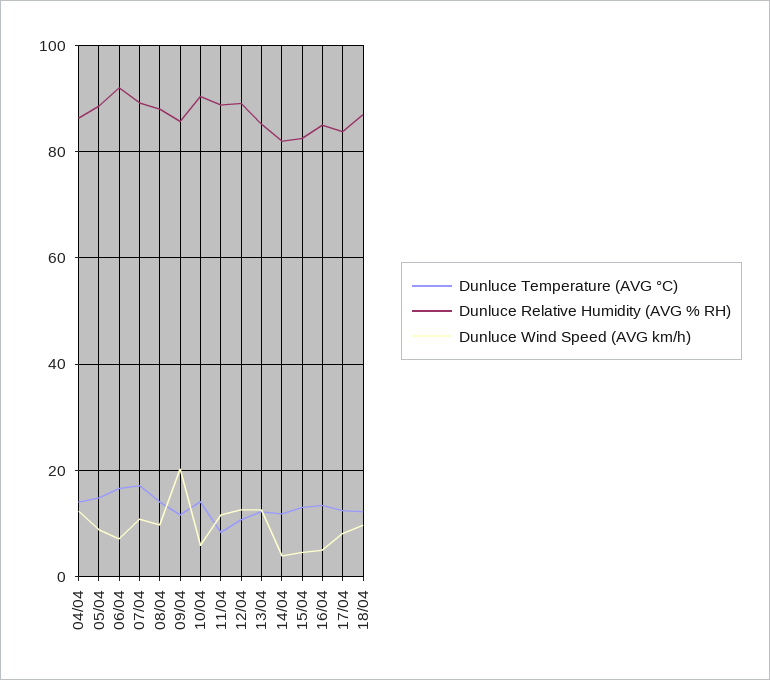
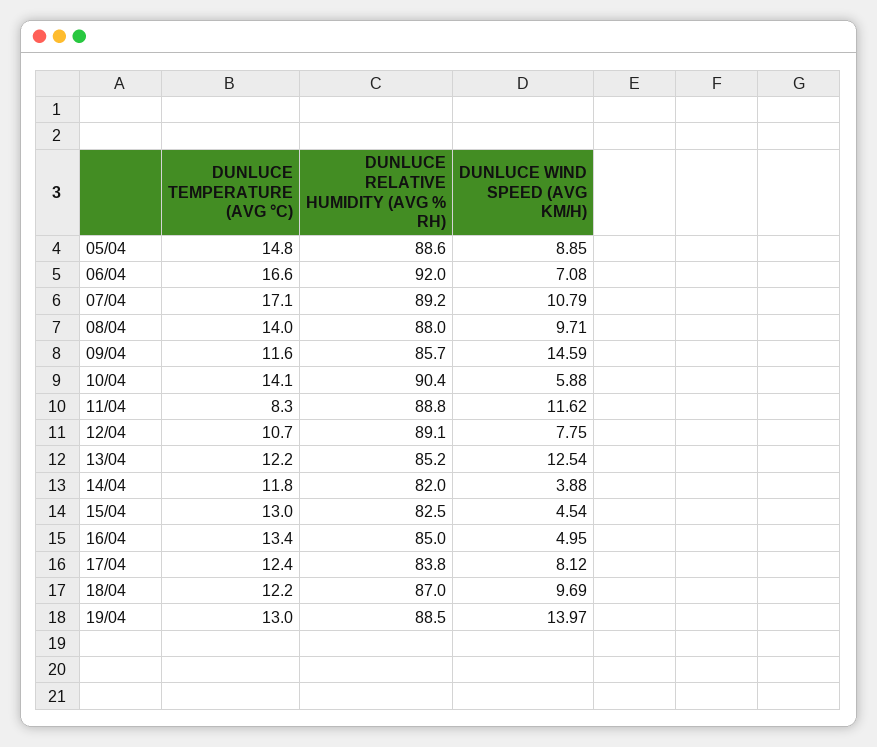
Dunluce Temperature (AVG °C), 04/04: 14 -> none
Dunluce Relative Humidity (AVG % RH), 04/04: 86 -> none
Dunluce Wind Speed (AVG km/h), 04/04: 12 -> none
Dunluce Wind Speed (AVG km/h), 09/04: 20 -> 14.59
Dunluce Wind Speed (AVG km/h), 12/04: 12 -> 7.75
Dunluce Temperature (AVG °C), 19/04: none -> 13
Dunluce Relative Humidity (AVG % RH), 19/04: none -> 88.5
Dunluce Wind Speed (AVG km/h), 19/04: none -> 13.97

